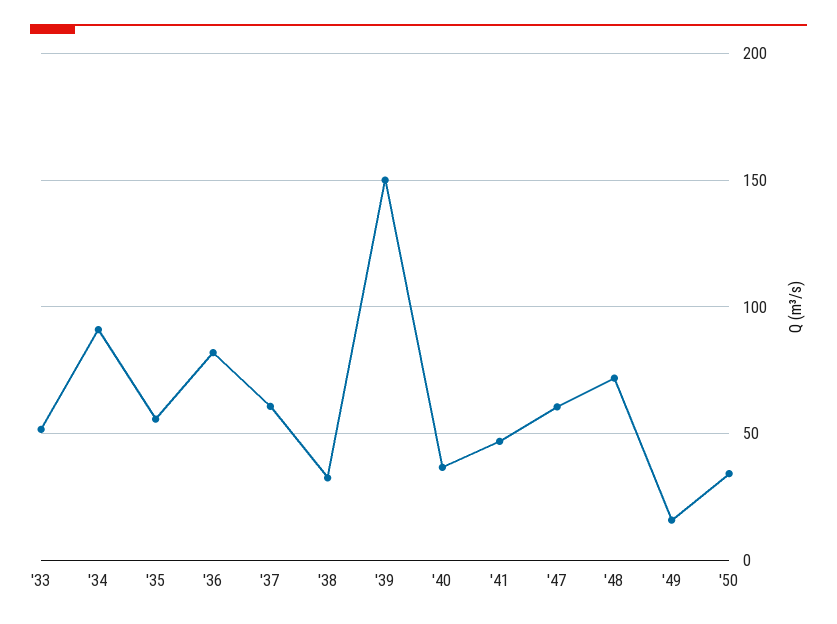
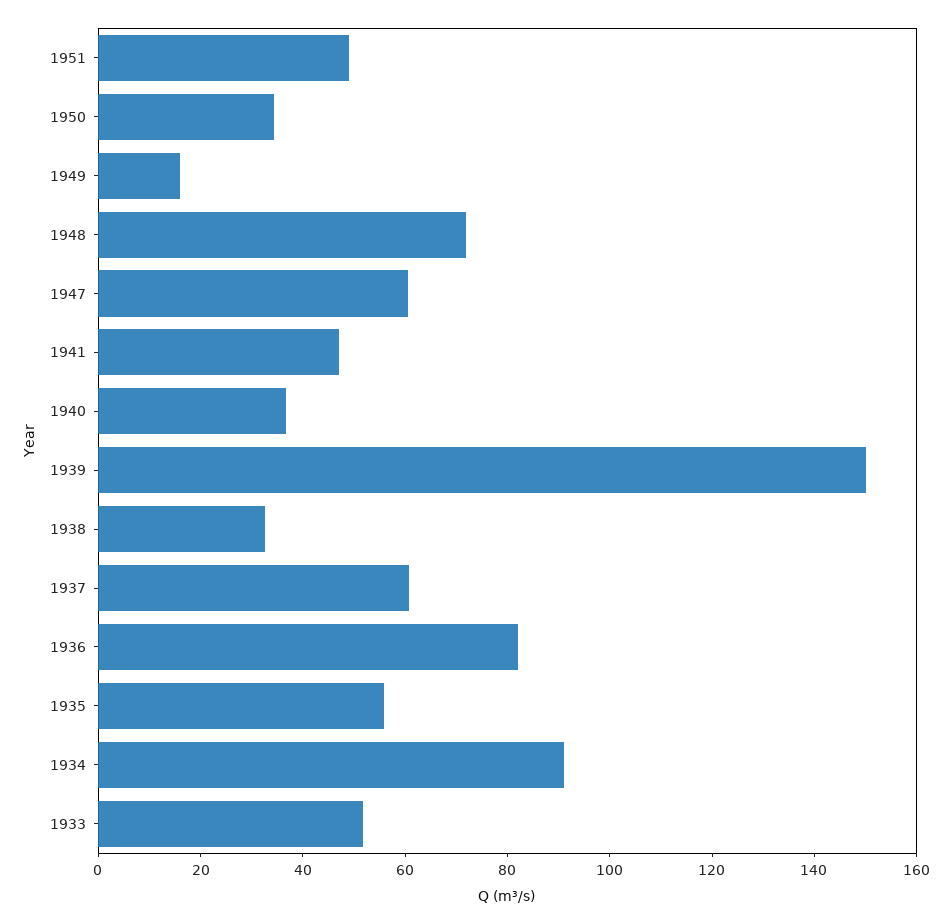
1951: none -> 50

